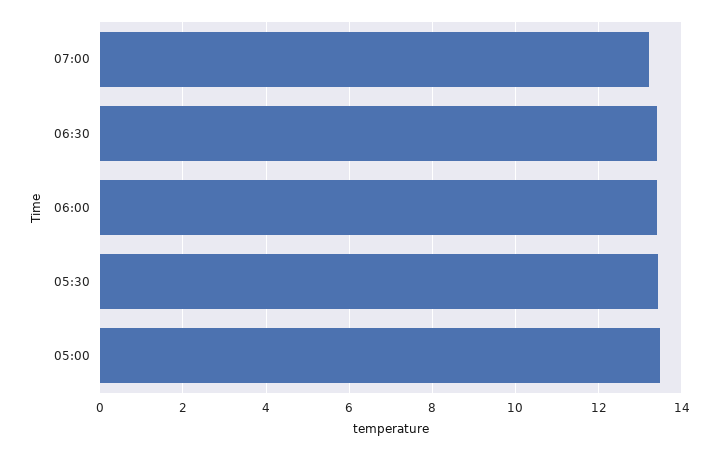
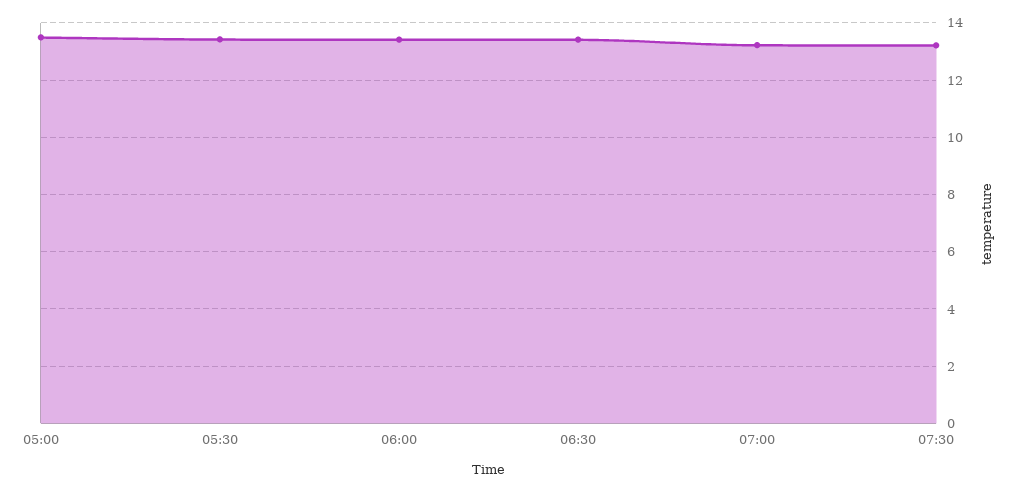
07:30: none -> 13.25

